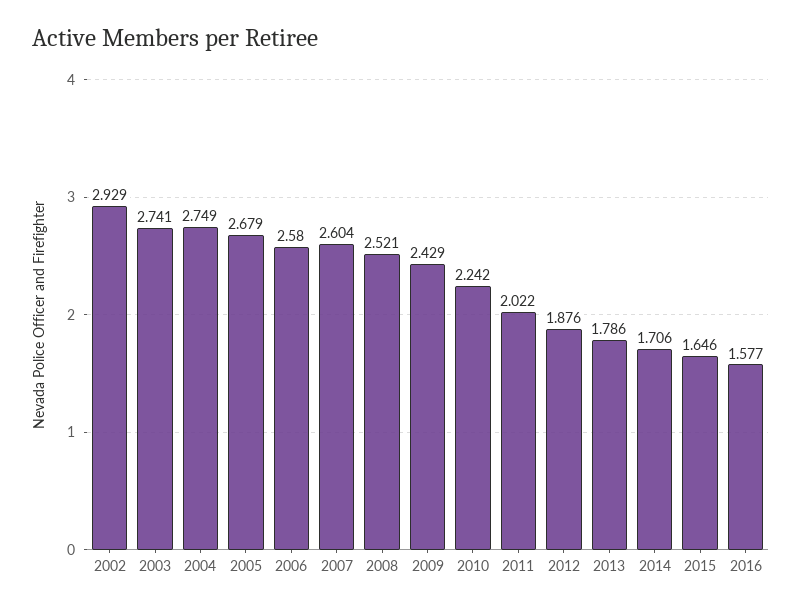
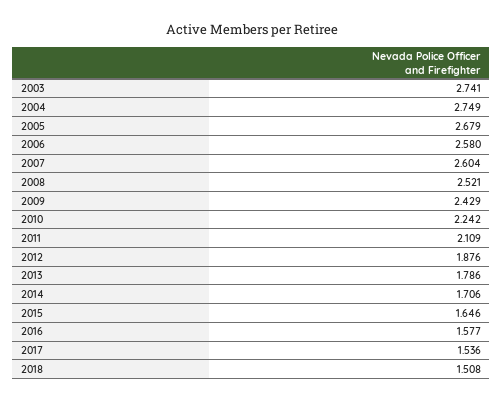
2002: 2.929 -> none
2011: 2.022 -> 2.109
2017: none -> 1.536
2018: none -> 1.508

